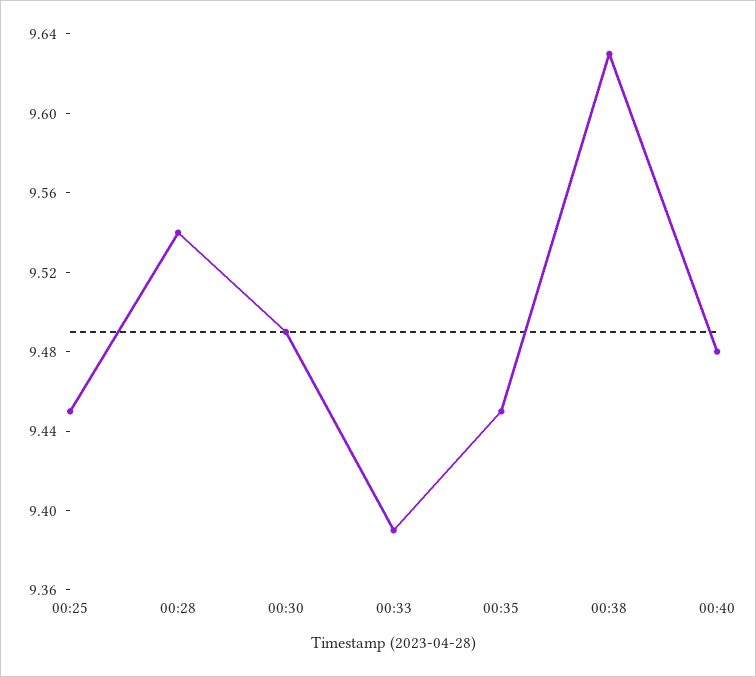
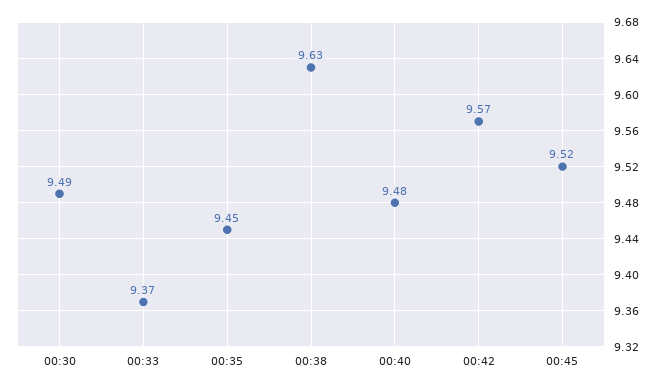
00:25: 9.45 -> none
00:28: 9.54 -> none
00:33: 9.39 -> 9.37
00:42: none -> 9.57
00:45: none -> 9.52

